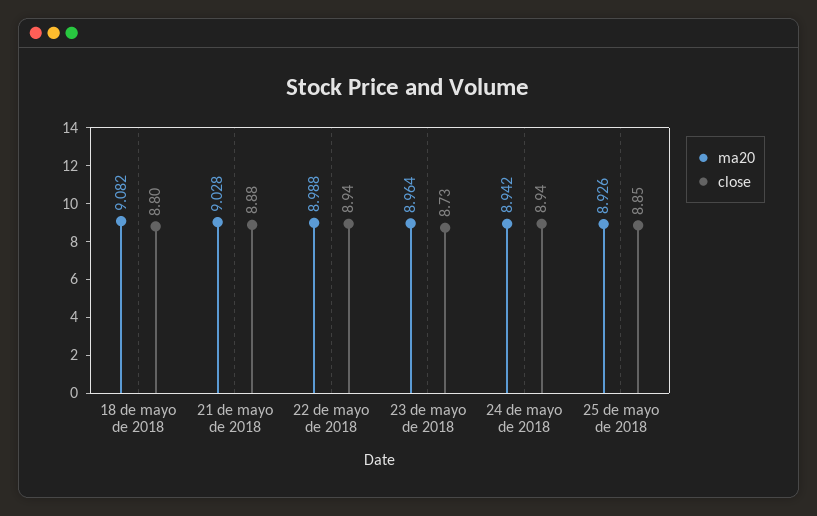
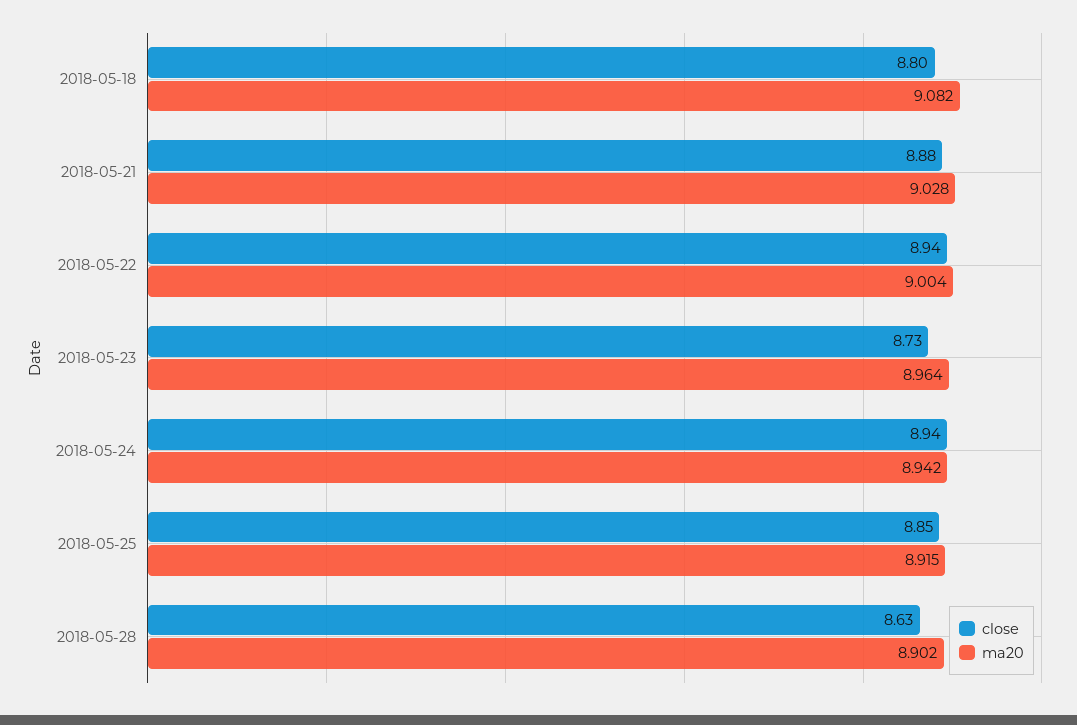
ma20, 22 de mayo de 2018: 8.988 -> 9.004
ma20, 25 de mayo de 2018: 8.926 -> 8.915
close, 2018-05-28: none -> 8.63
ma20, 2018-05-28: none -> 8.902

